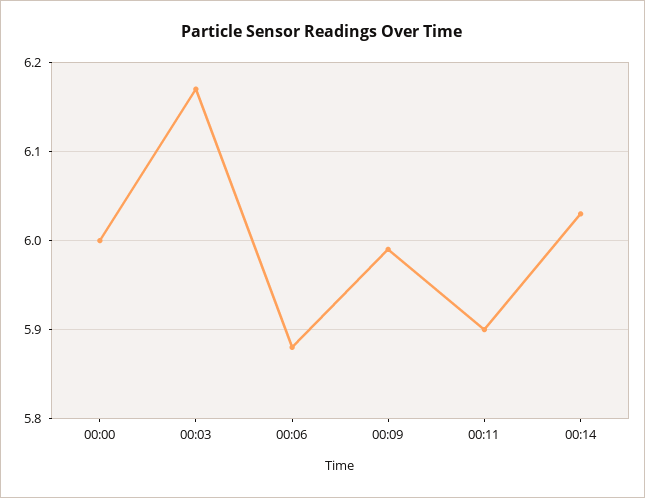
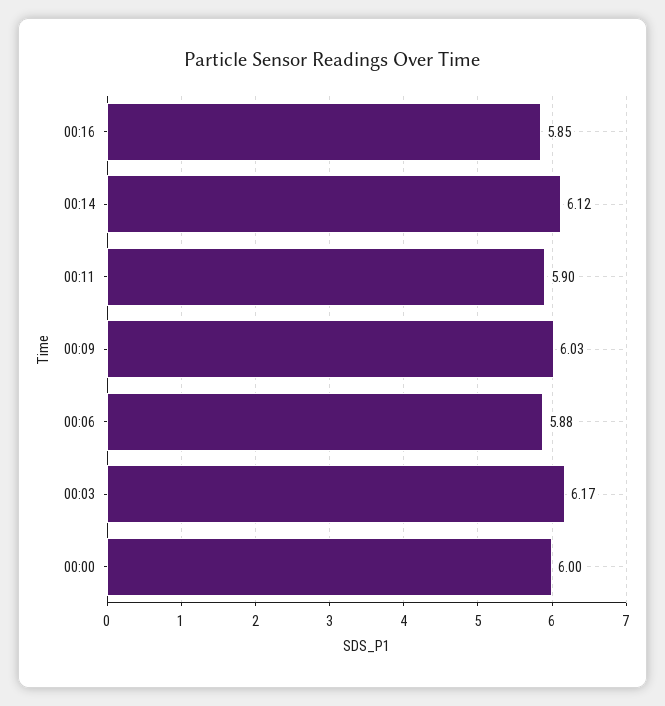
00:09: 5.99 -> 6.03
00:14: 6.03 -> 6.12
00:16: none -> 5.85

